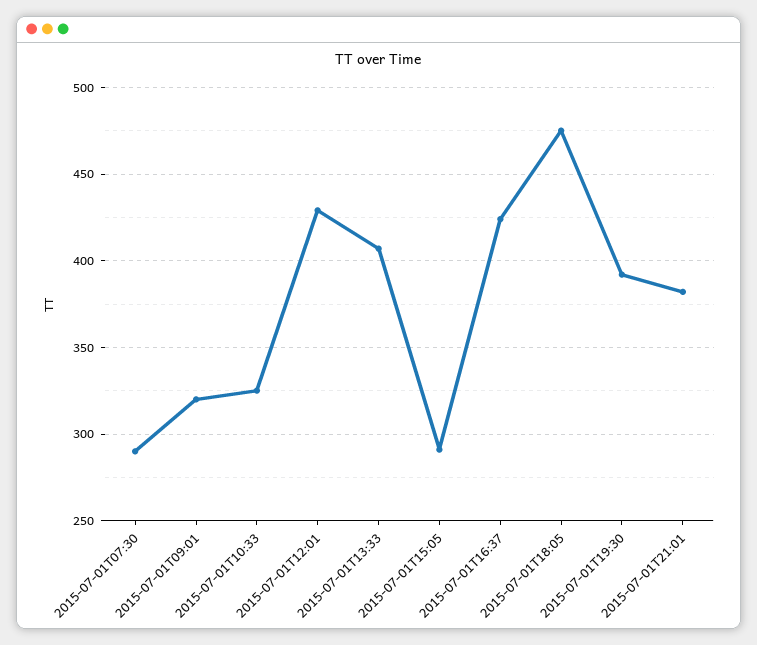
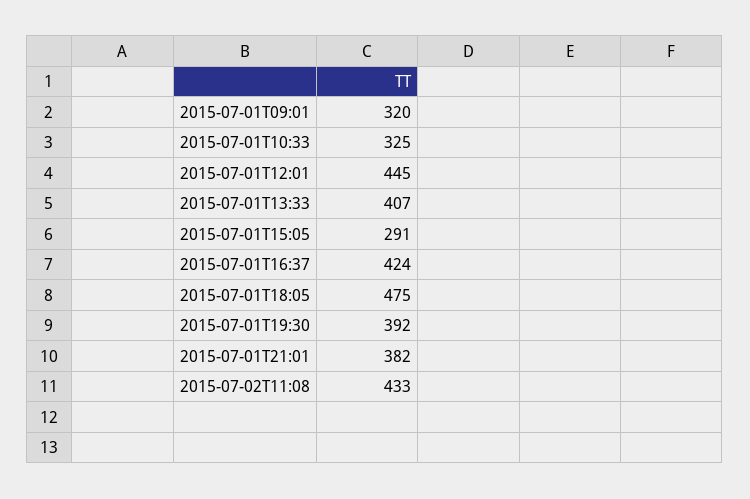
2015-07-01T07:30: 290 -> none
2015-07-01T12:01: 430 -> 445
2015-07-02T11:08: none -> 433

